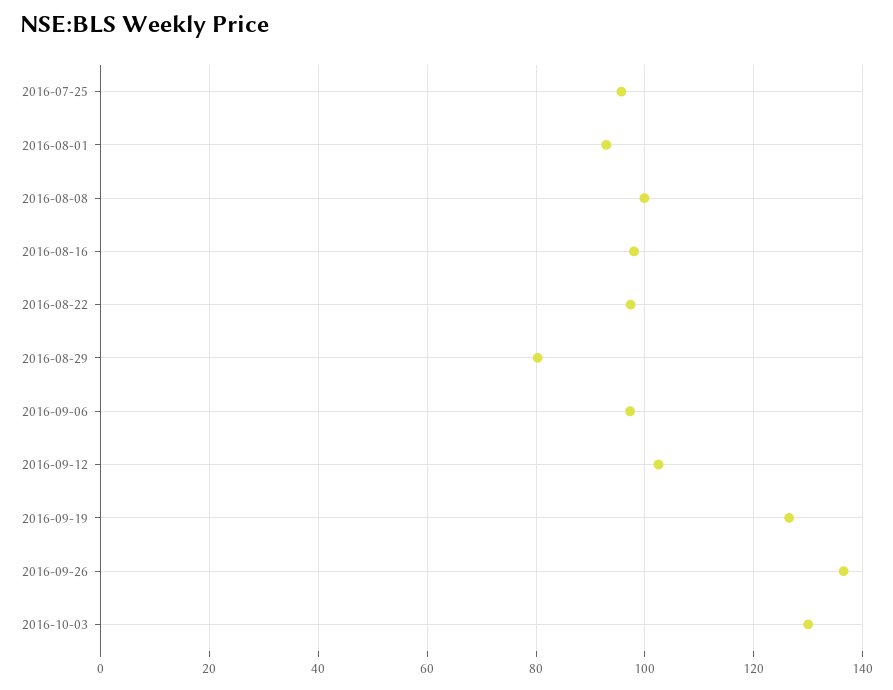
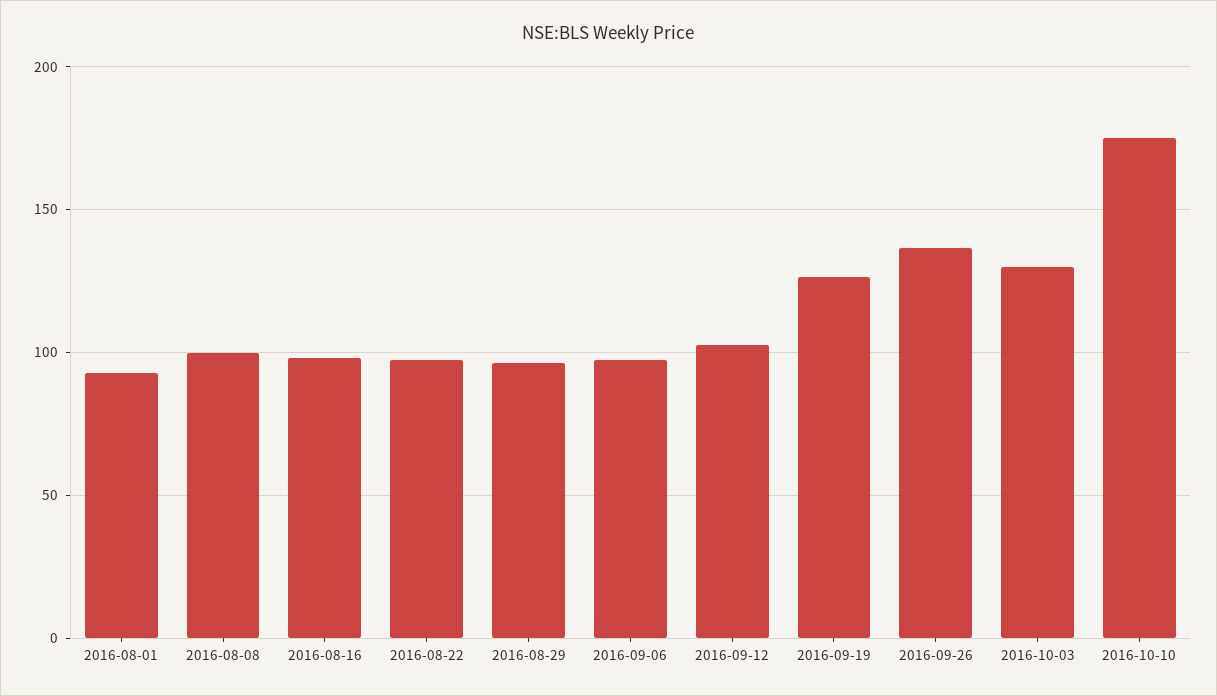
2016-07-25: 96 -> none
2016-08-29: 80 -> 95
2016-10-10: none -> 175

